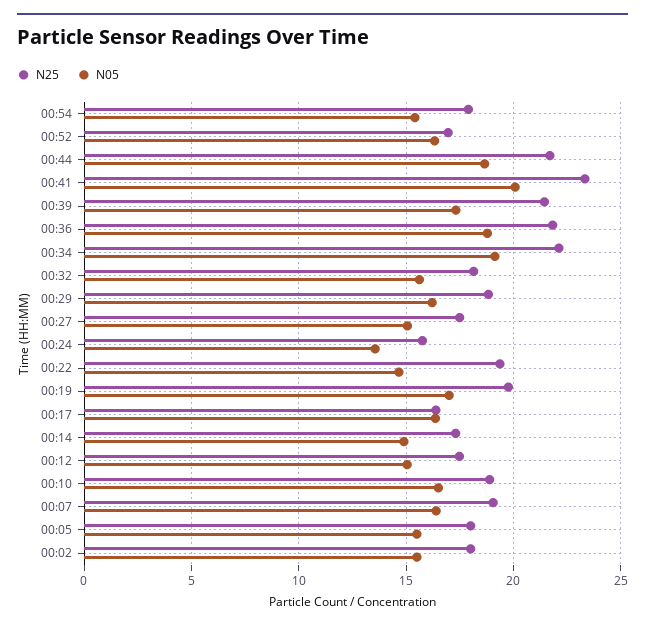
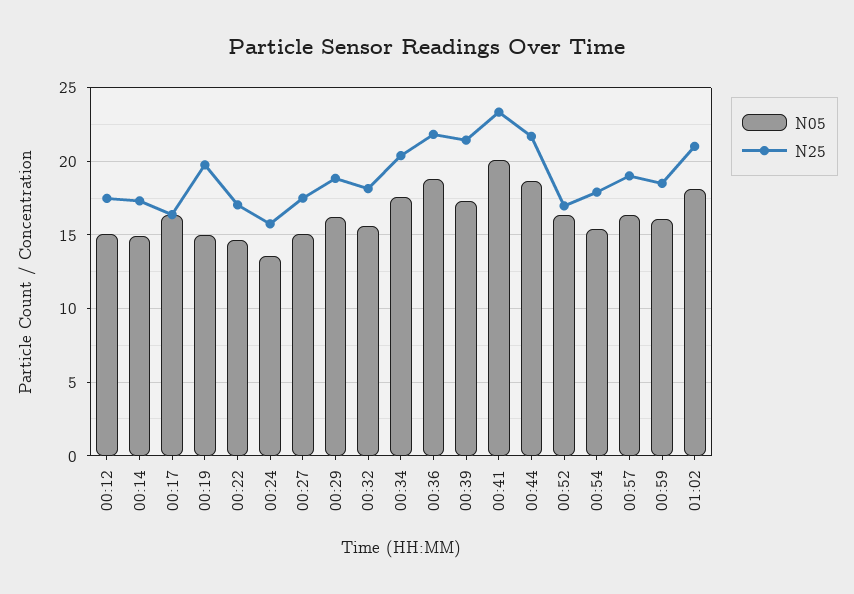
N25, 00:34: 22 -> 20.5
N05, 00:34: 19 -> 17.5
N25, 00:22: 19.5 -> 17
N05, 00:19: 17 -> 15
N25, 00:10: 19 -> none
N05, 00:10: 16.5 -> none
N25, 00:07: 19 -> none
N05, 00:07: 16.5 -> none
N25, 00:05: 18 -> none
N05, 00:05: 15.5 -> none
N25, 00:02: 18 -> none
N05, 00:02: 15.5 -> none
N05, 00:57: none -> 16.5
N25, 00:57: none -> 19
N05, 00:59: none -> 16
N25, 00:59: none -> 18.5
N05, 01:02: none -> 18
N25, 01:02: none -> 21

